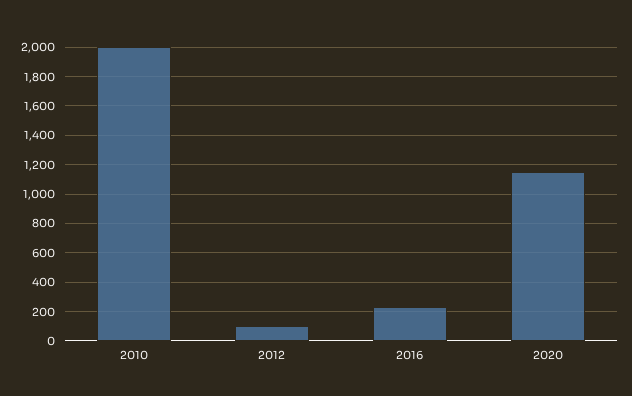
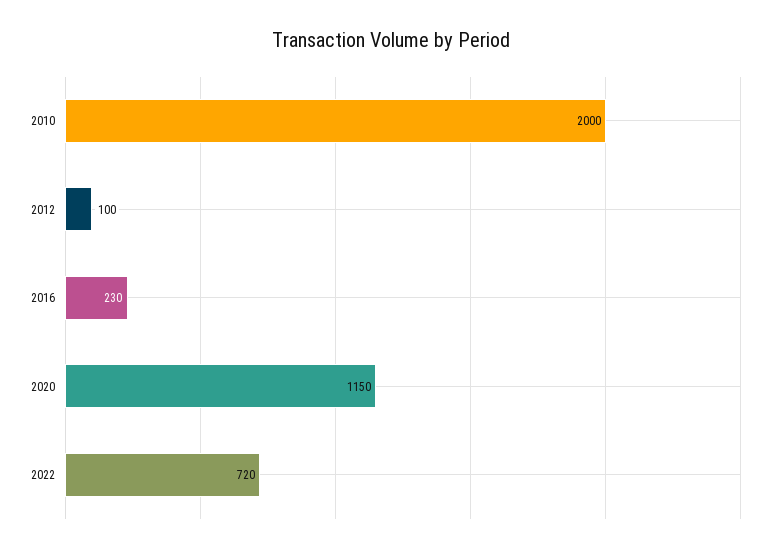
2022: none -> 720

